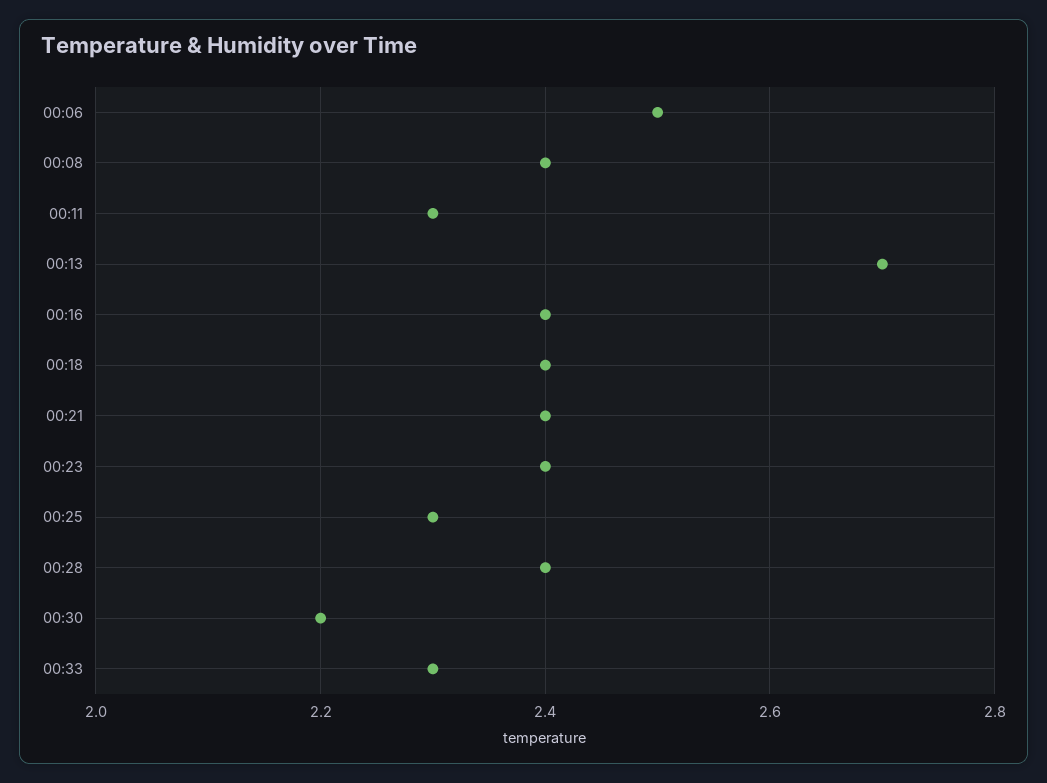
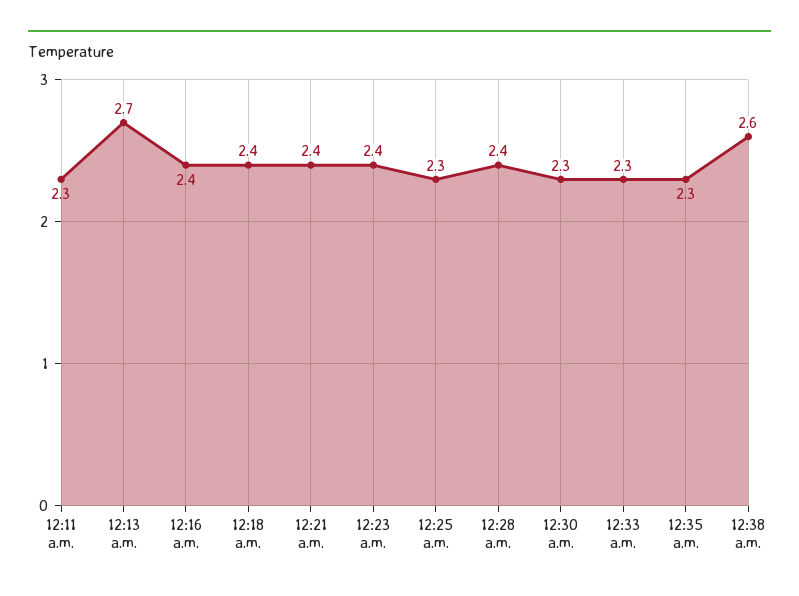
00:06: 2.5 -> none
00:08: 2.4 -> none
00:30: 2.2 -> 2.3
12:35 a.m.: none -> 2.3
12:38 a.m.: none -> 2.6

